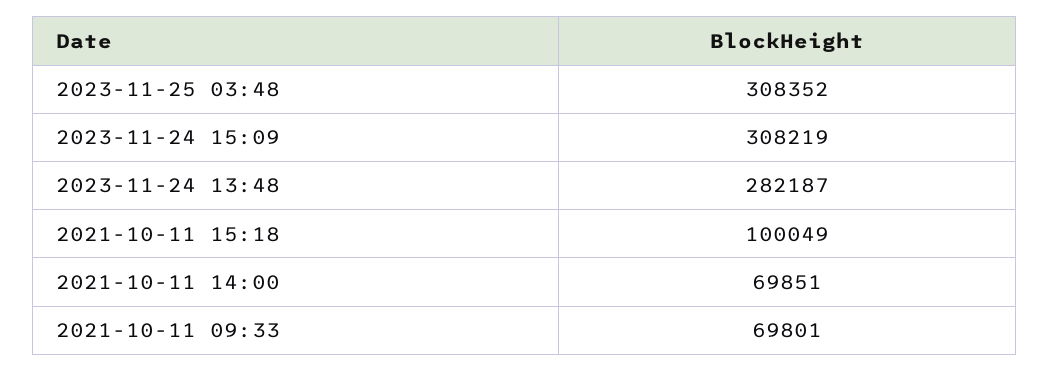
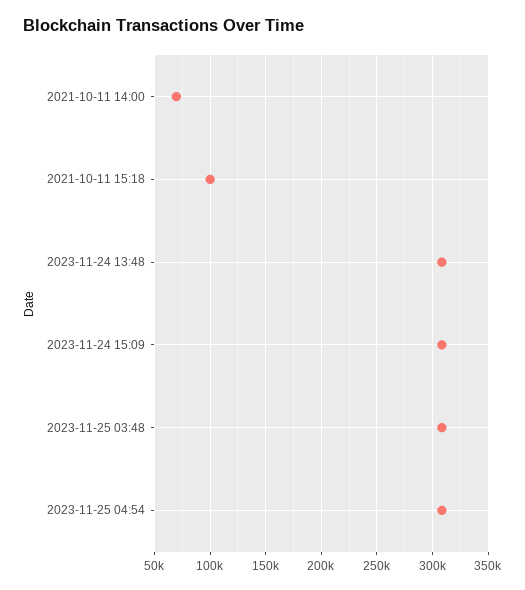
2023-11-24 13:48: 282187 -> 310000
2021-10-11 09:33: 69801 -> none
2023-11-25 04:54: none -> 310000

